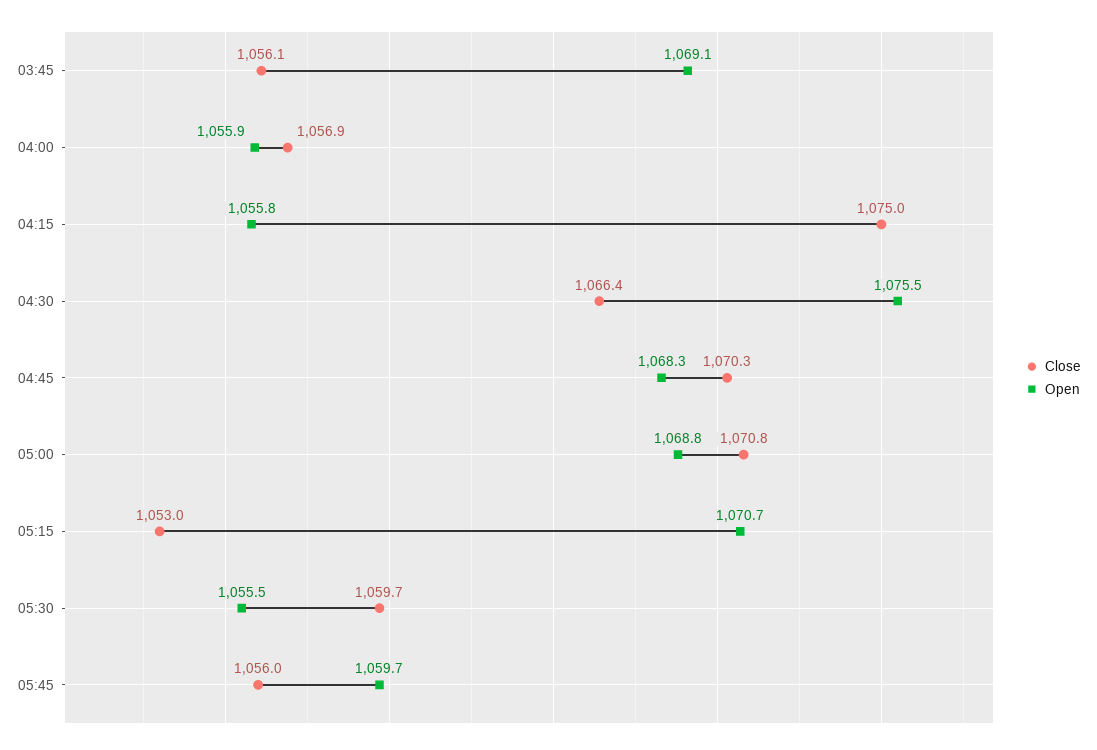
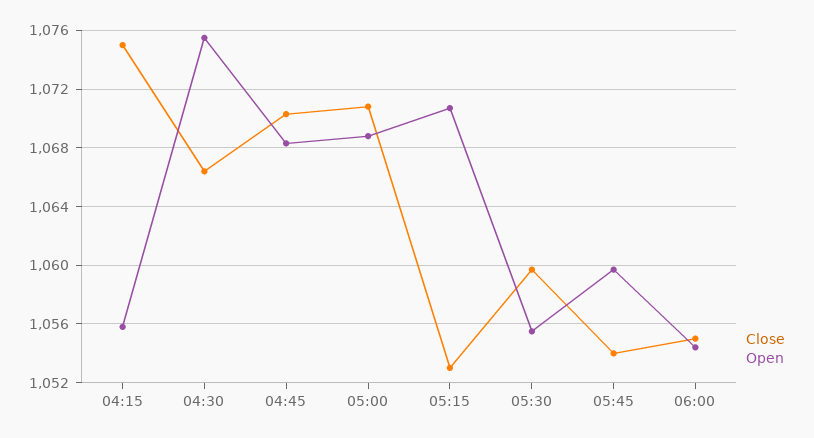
Close, 03:45: 1056.1 -> none
Open, 03:45: 1069.1 -> none
Close, 04:00: 1056.9 -> none
Open, 04:00: 1055.9 -> none
Close, 05:45: 1056 -> 1054
Close, 06:00: none -> 1055
Open, 06:00: none -> 1054.5

